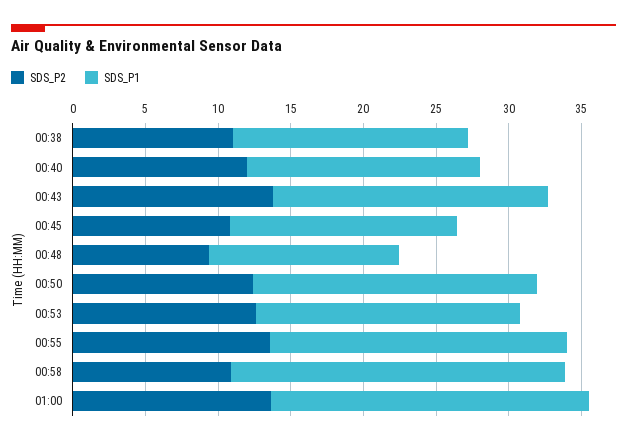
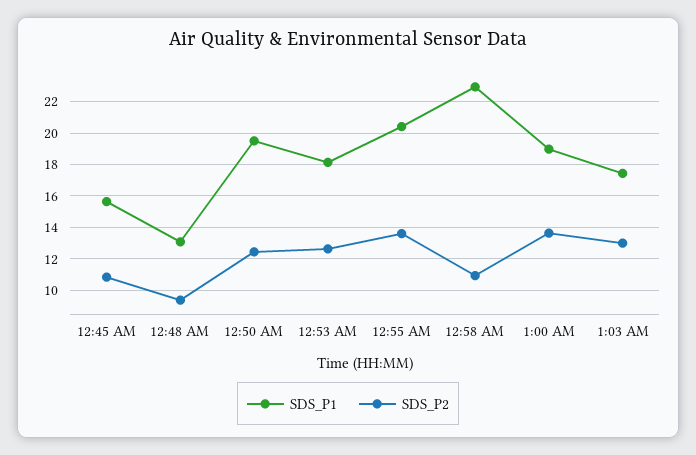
SDS_P2, 00:38: 11 -> none
SDS_P1, 00:38: 16 -> none
SDS_P2, 00:40: 12 -> none
SDS_P1, 00:40: 16 -> none
SDS_P2, 00:43: 14 -> none
SDS_P1, 00:43: 19 -> none
SDS_P1, 01:00: 22 -> 19
SDS_P1, 1:03 AM: none -> 17.5
SDS_P2, 1:03 AM: none -> 13

